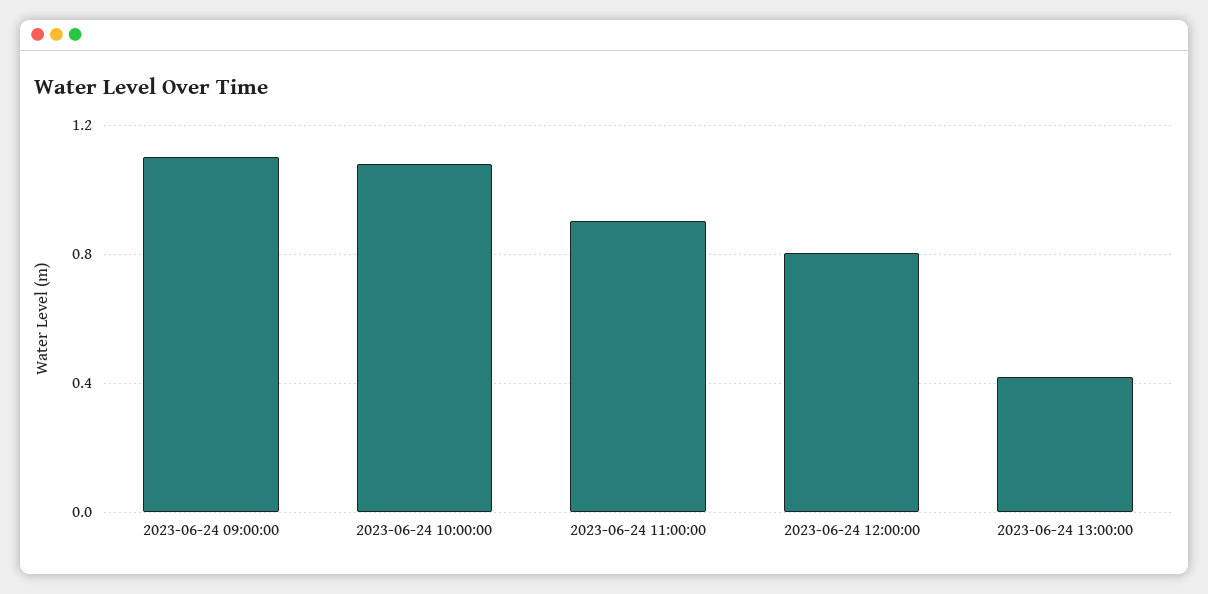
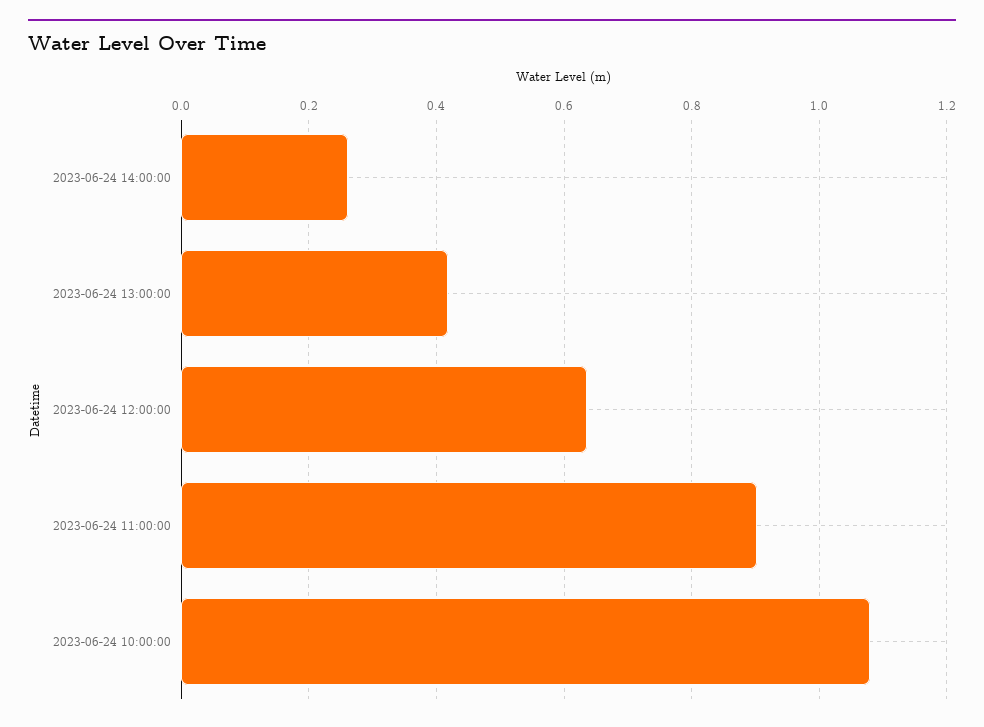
2023-06-24 09:00:00: 1.1 -> none
2023-06-24 12:00:00: 0.8 -> 0.64
2023-06-24 14:00:00: none -> 0.26

